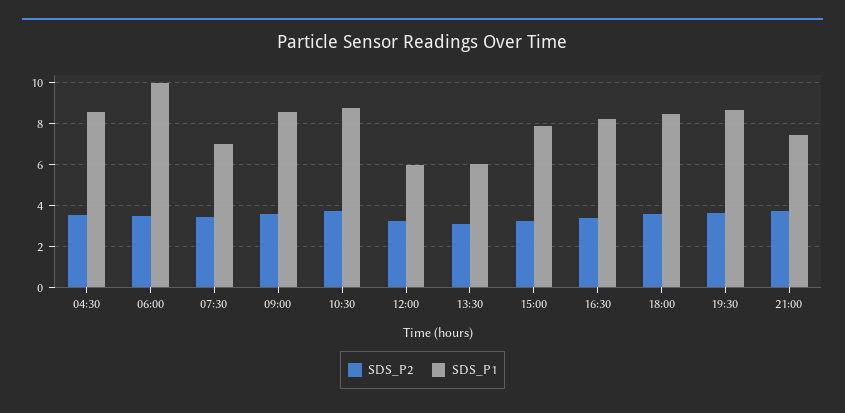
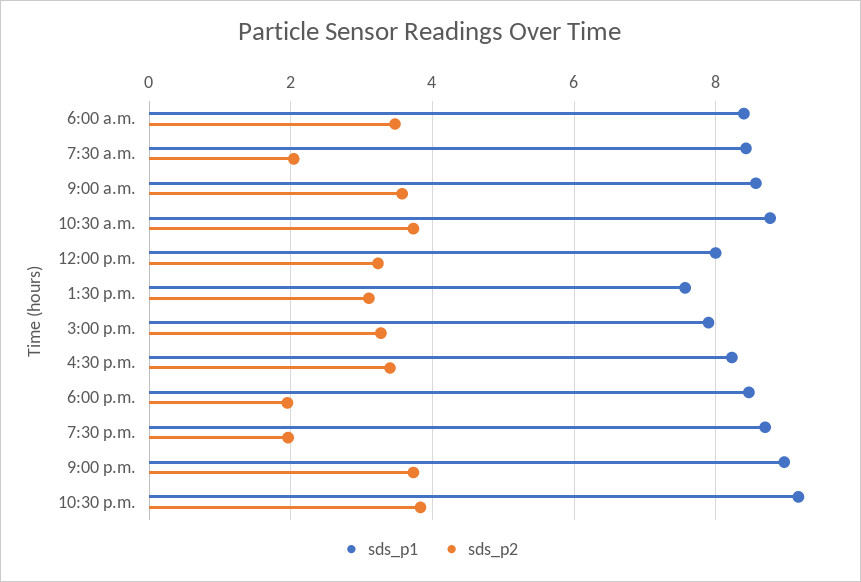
SDS_P2, 04:30: 3.5 -> none
SDS_P1, 04:30: 8.5 -> none
SDS_P1, 06:00: 10 -> 8.4
SDS_P2, 07:30: 3.5 -> 2
SDS_P1, 07:30: 7 -> 8.4
SDS_P1, 12:00: 6 -> 8
SDS_P1, 13:30: 6 -> 7.6
SDS_P2, 18:00: 3.5 -> 2
SDS_P2, 19:30: 3.5 -> 2
SDS_P1, 21:00: 7.5 -> 9
SDS_P1, 10:30 p.m.: none -> 9.2
SDS_P2, 10:30 p.m.: none -> 3.8

